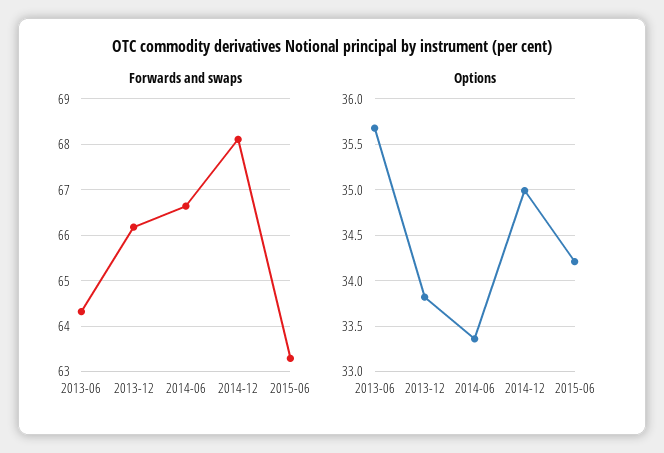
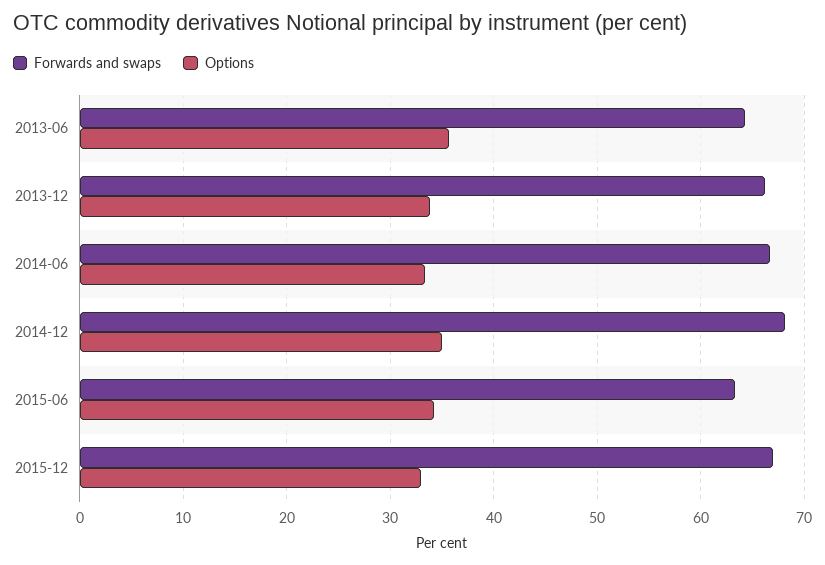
Forwards and swaps, 2015-12: none -> 67
Options, 2015-12: none -> 33

